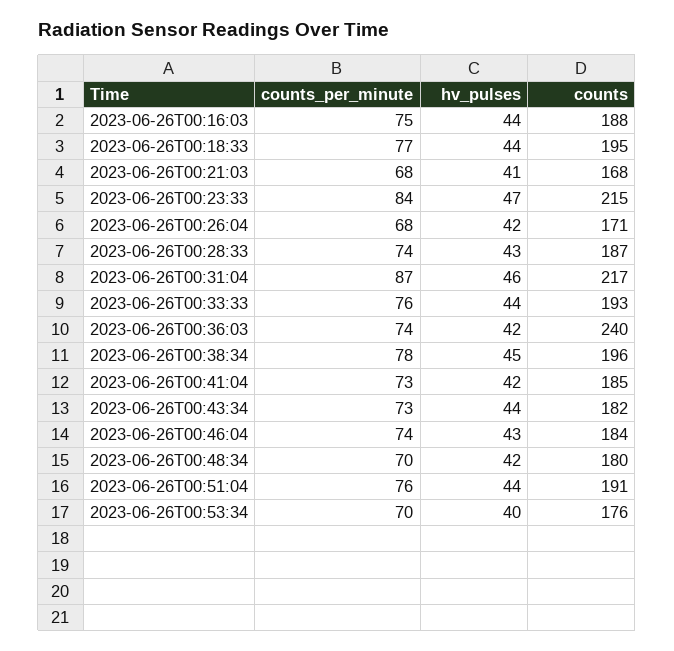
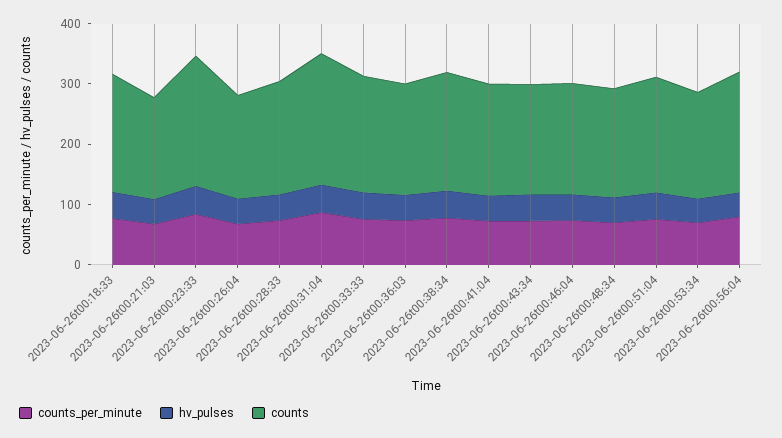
counts_per_minute, 2023-06-26T00:16:03: 75 -> none
hv_pulses, 2023-06-26T00:16:03: 44 -> none
counts, 2023-06-26T00:16:03: 188 -> none
counts, 2023-06-26T00:36:03: 240 -> 180
counts_per_minute, 2023-06-26t00:56:04: none -> 80
hv_pulses, 2023-06-26t00:56:04: none -> 40
counts, 2023-06-26t00:56:04: none -> 200

